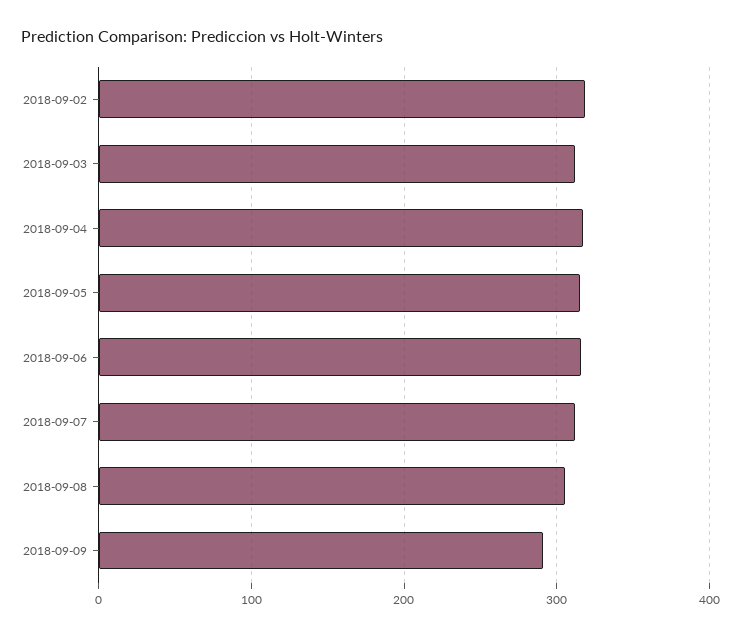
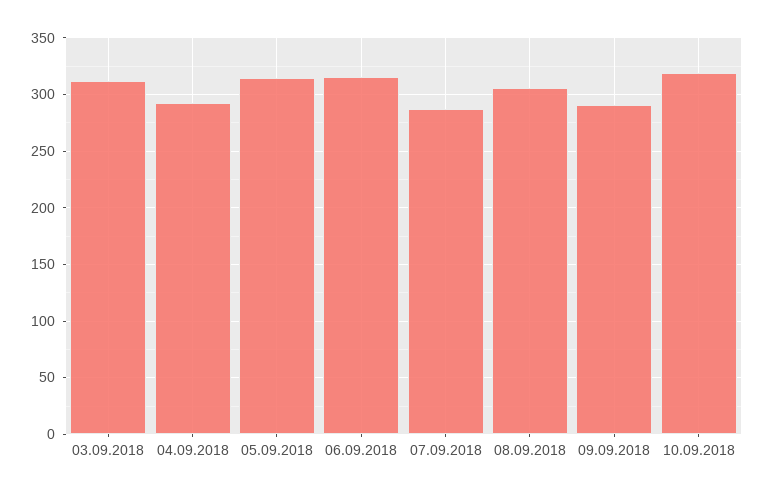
2018-09-02: 320 -> none
2018-09-04: 320 -> 290
2018-09-07: 310 -> 290
10.09.2018: none -> 320

